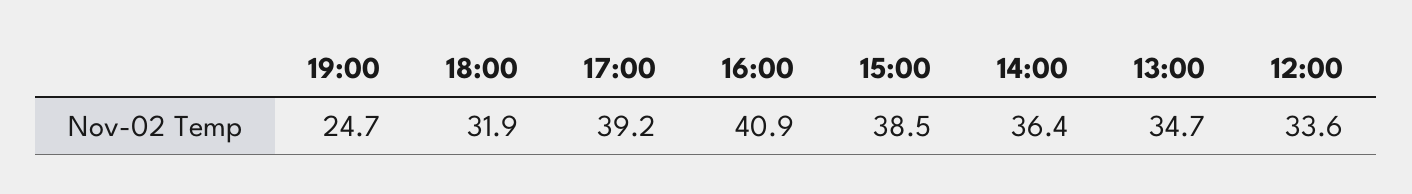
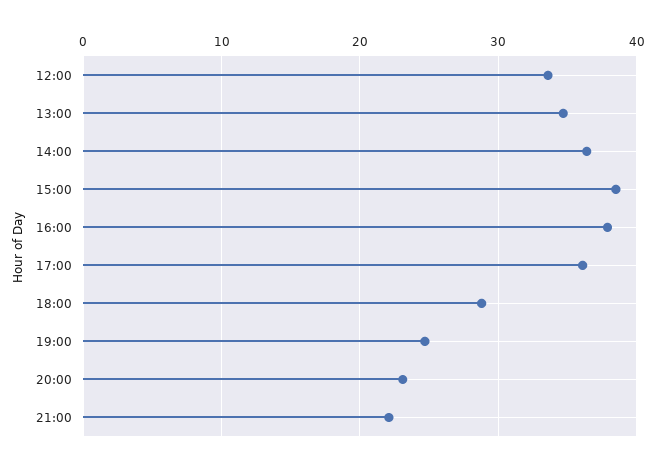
18:00: 31.9 -> 29
17:00: 39.2 -> 36
16:00: 40.9 -> 38
20:00: none -> 23
21:00: none -> 22

